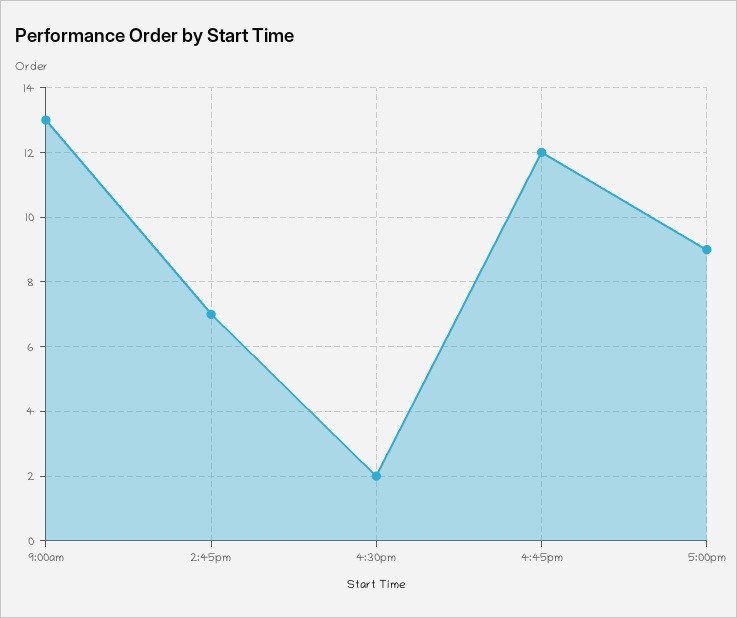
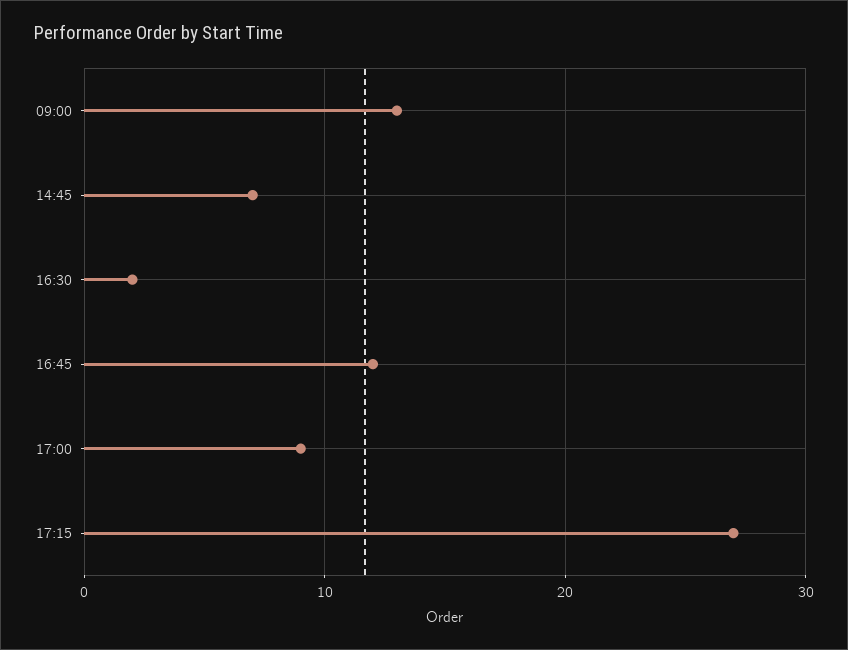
17:15: none -> 27

